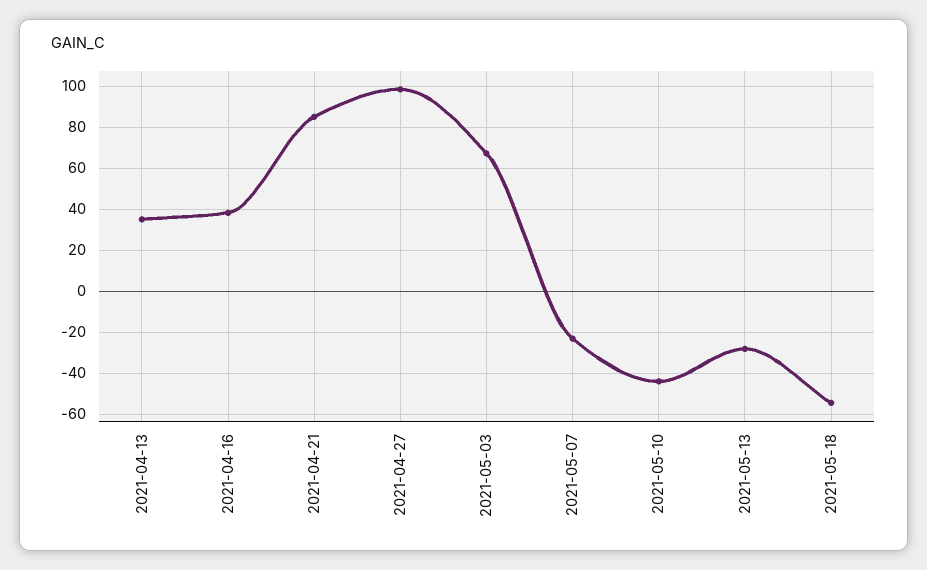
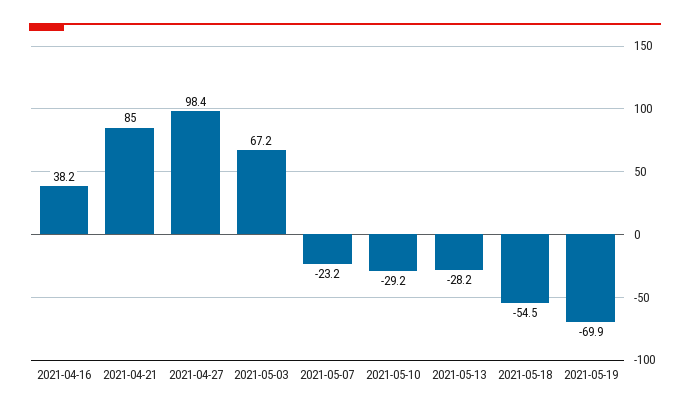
2021-04-13: 35 -> none
2021-05-10: -45 -> -29.2
2021-05-19: none -> -69.9

